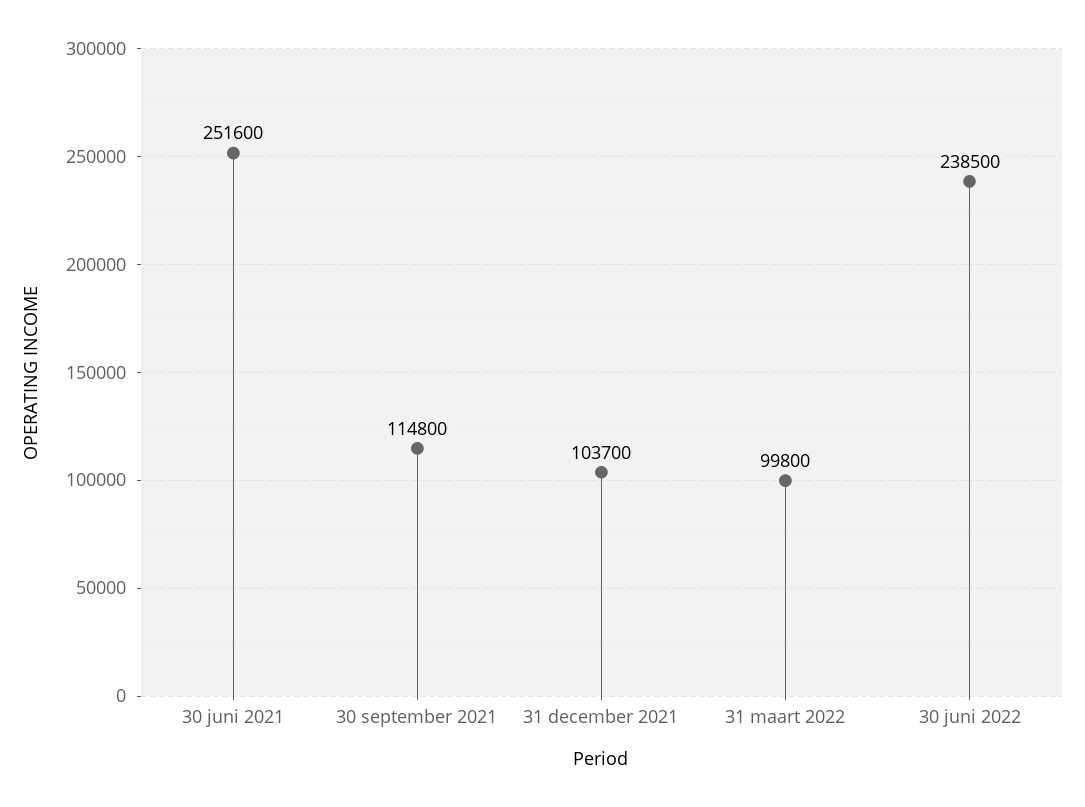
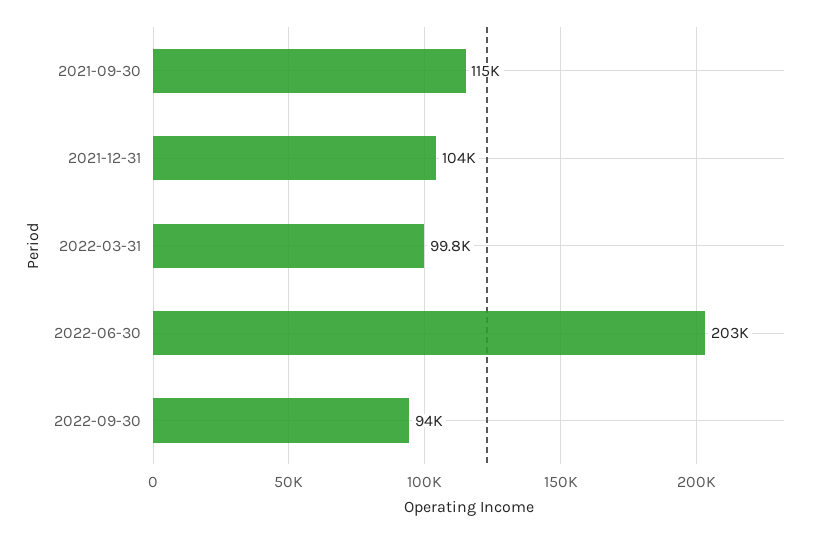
30 juni 2021: 251600 -> none
30 juni 2022: 238500 -> 203000
2022-09-30: none -> 94000

